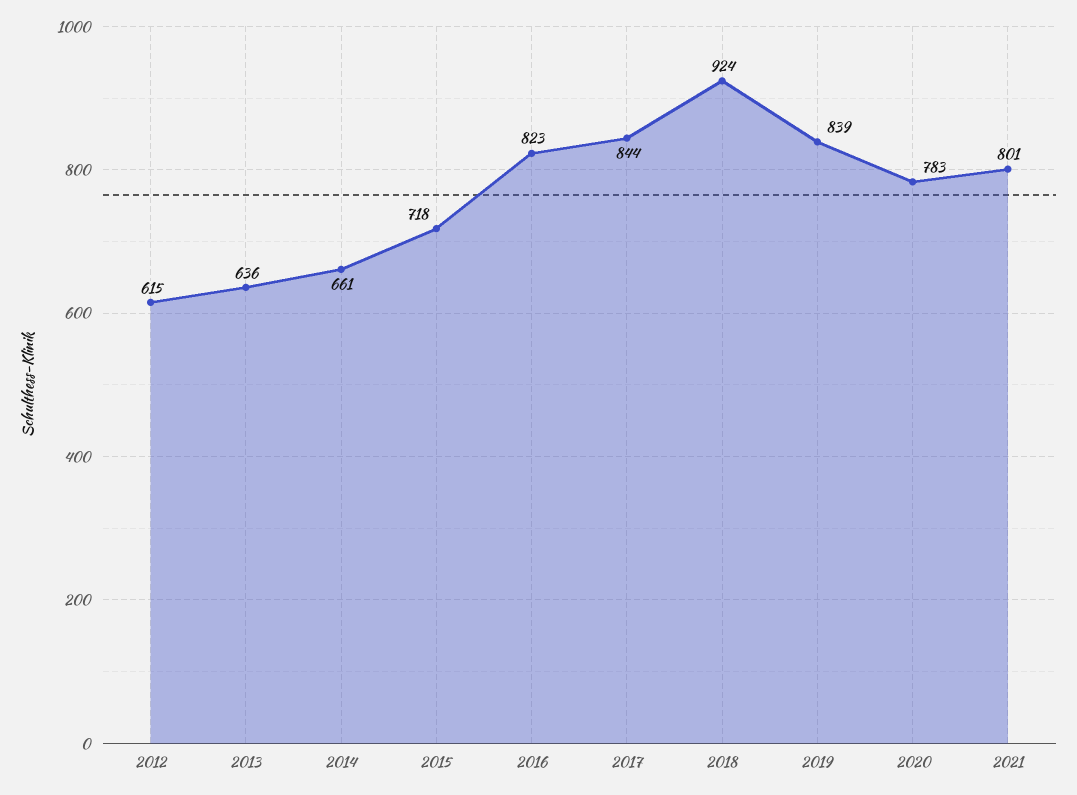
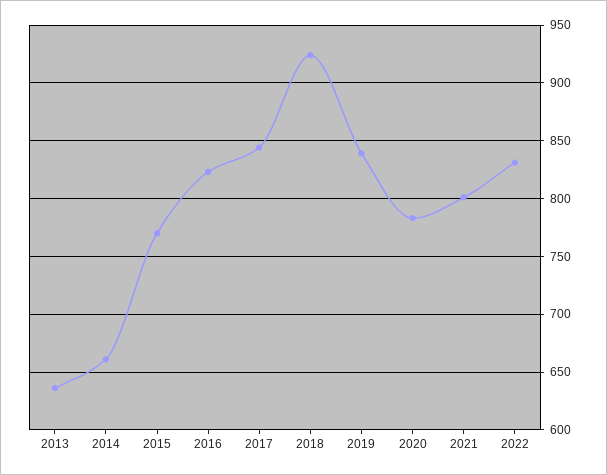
2012: 615 -> none
2015: 718 -> 770
2022: none -> 830

